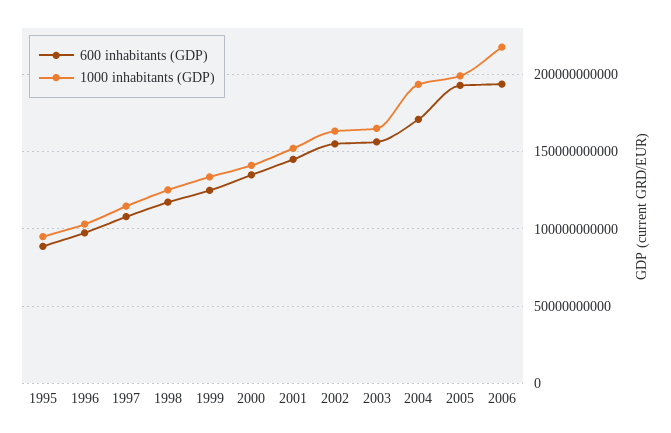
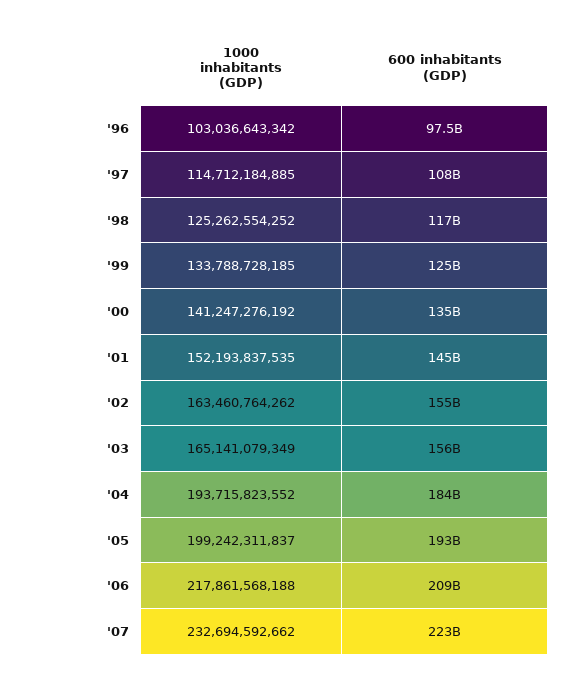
600 inhabitants (GDP), 1995: 90000000000 -> none
1000 inhabitants (GDP), 1995: 95000000000 -> none
600 inhabitants (GDP), 2004: 170000000000 -> 184000000000
600 inhabitants (GDP), 2006: 195000000000 -> 209000000000
1000 inhabitants (GDP), '07: none -> 232694592662
600 inhabitants (GDP), '07: none -> 223000000000

